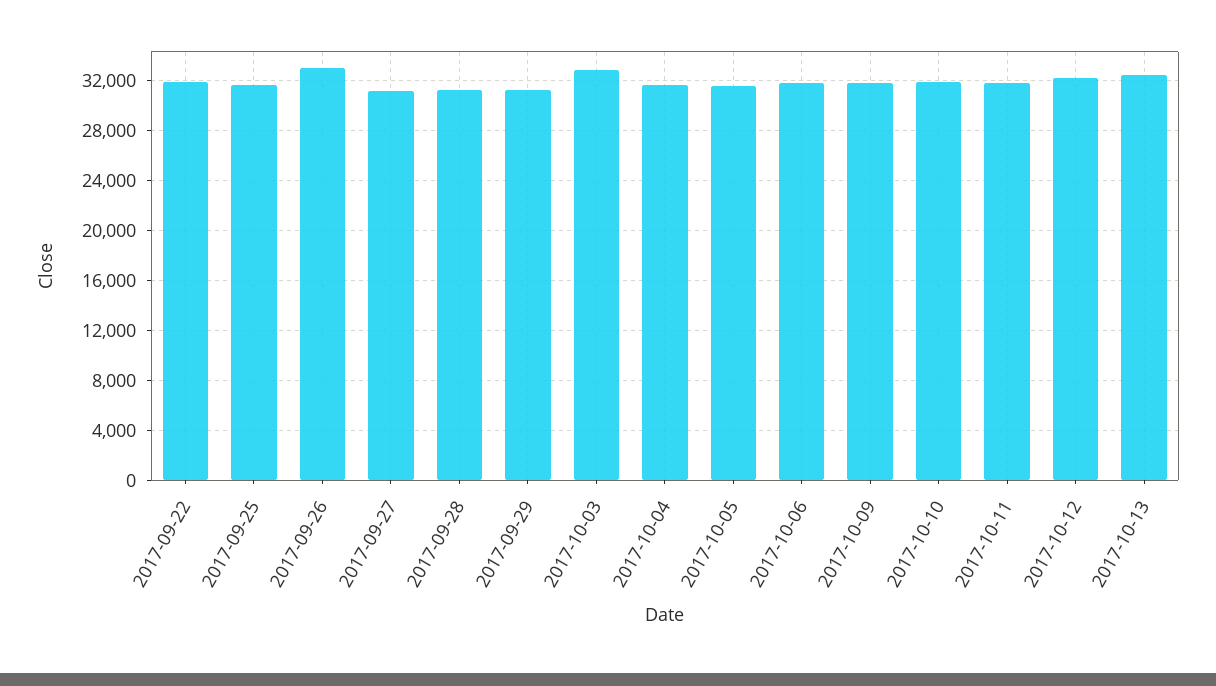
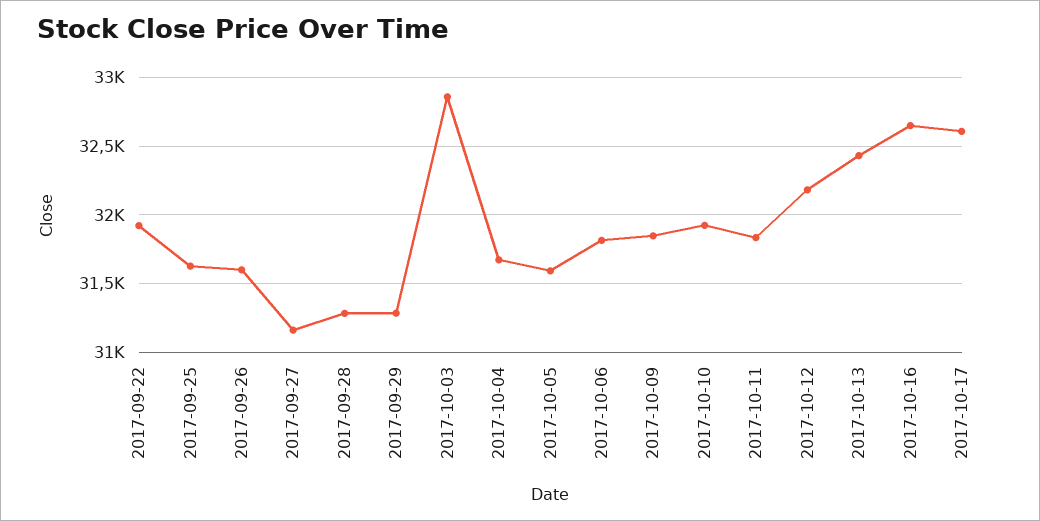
2017-09-26: 33000 -> 31600
2017-10-16: none -> 32650
2017-10-17: none -> 32600

